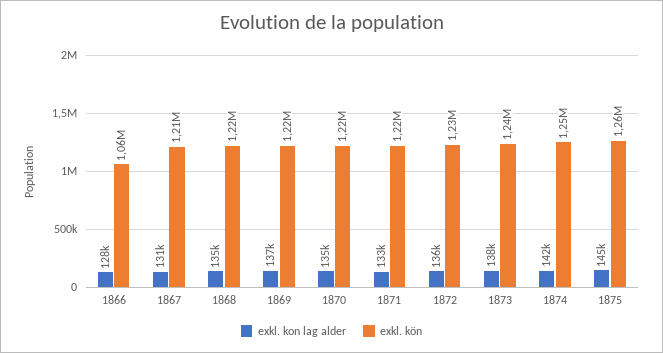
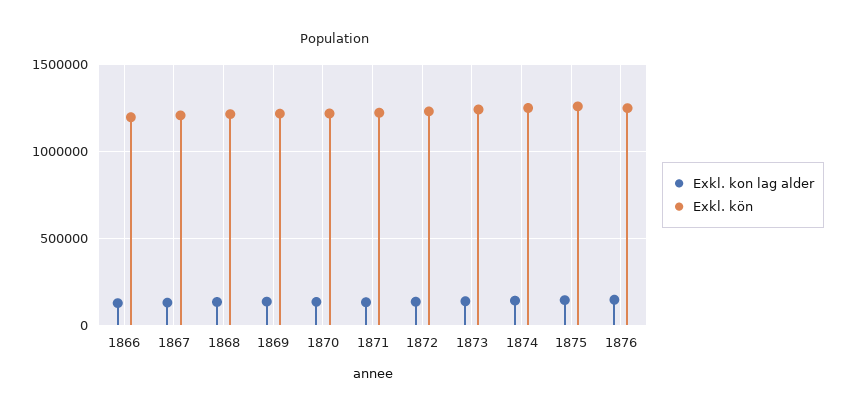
exkl. kön, 1866: 1060000 -> 1200000
exkl. kon lag alder, 1876: none -> 150000
exkl. kön, 1876: none -> 1250000

